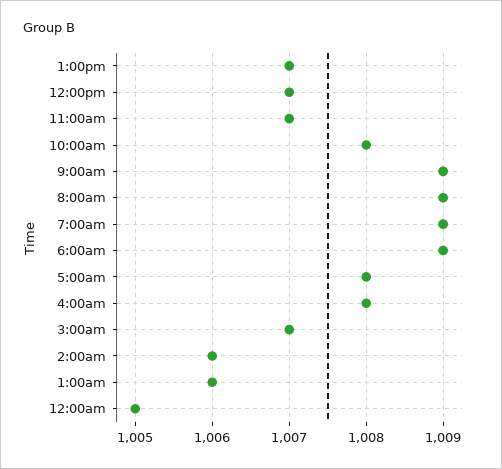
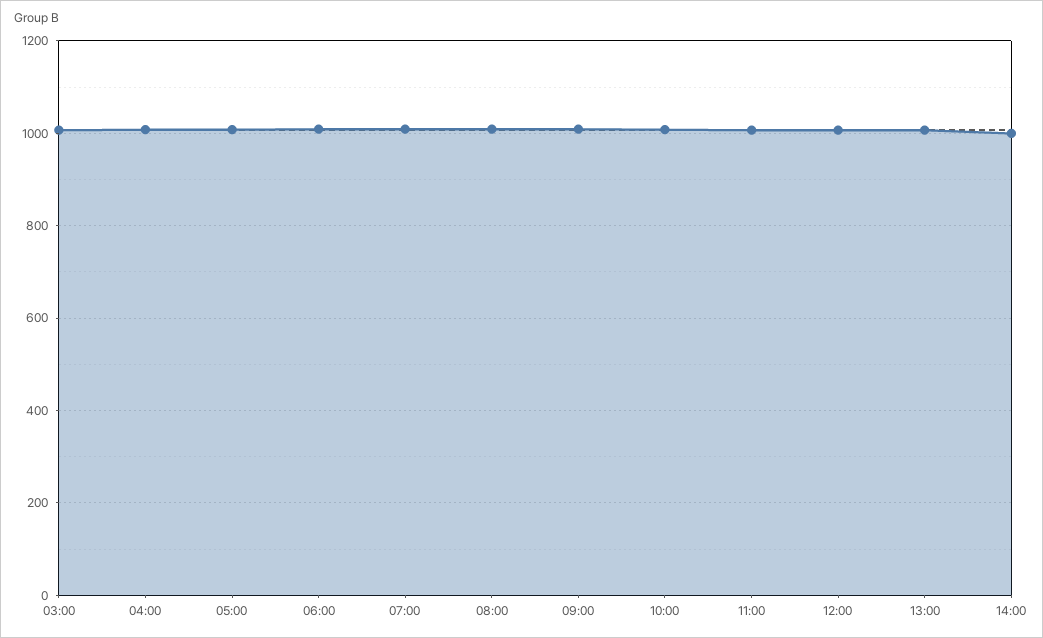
2:00am: 1006 -> none
1:00am: 1006 -> none
12:00am: 1005 -> none
14:00: none -> 1000

